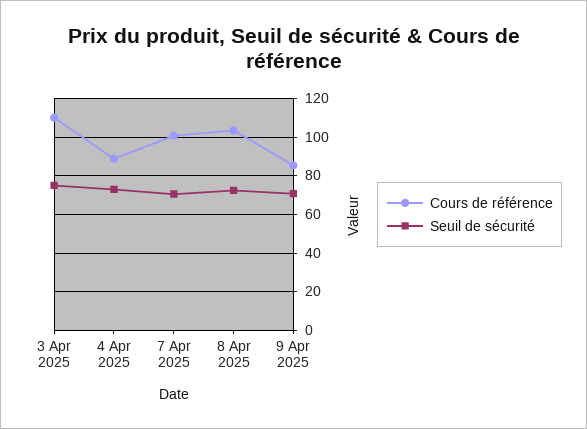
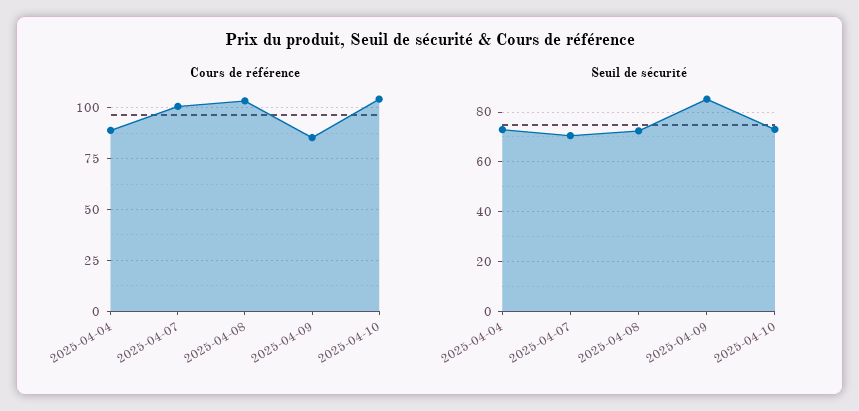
Cours de référence, 3 Apr 2025: 110 -> none
Seuil de sécurité, 3 Apr 2025: 75 -> none
Seuil de sécurité, 9 Apr 2025: 70 -> 85
Cours de référence, 2025-04-10: none -> 105
Seuil de sécurité, 2025-04-10: none -> 72.5

